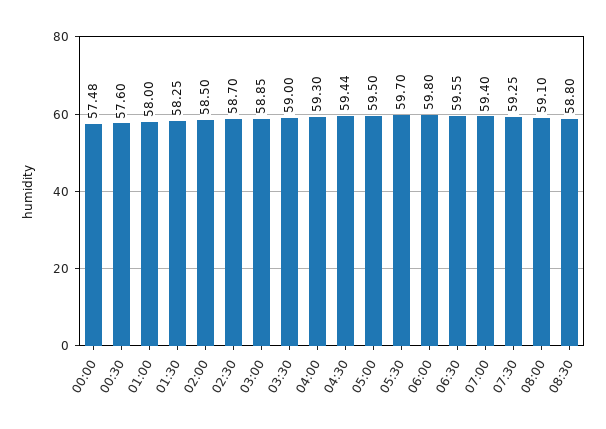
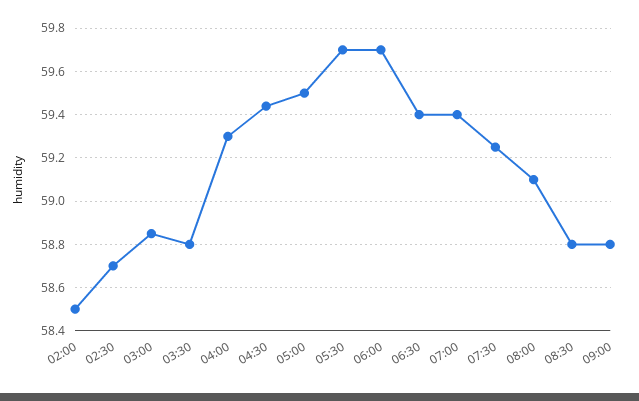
00:00: 57.48 -> none
00:30: 57.6 -> none
01:00: 58 -> none
01:30: 58.25 -> none
03:30: 59 -> 58.8
06:00: 59.8 -> 59.7
06:30: 59.55 -> 59.4
09:00: none -> 58.8

